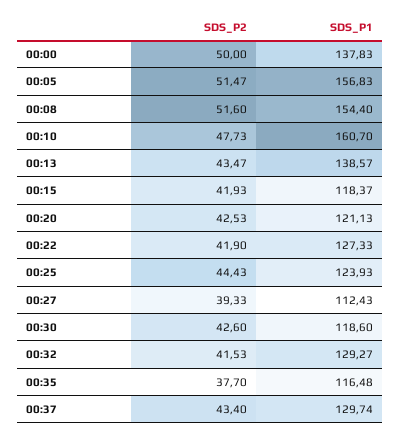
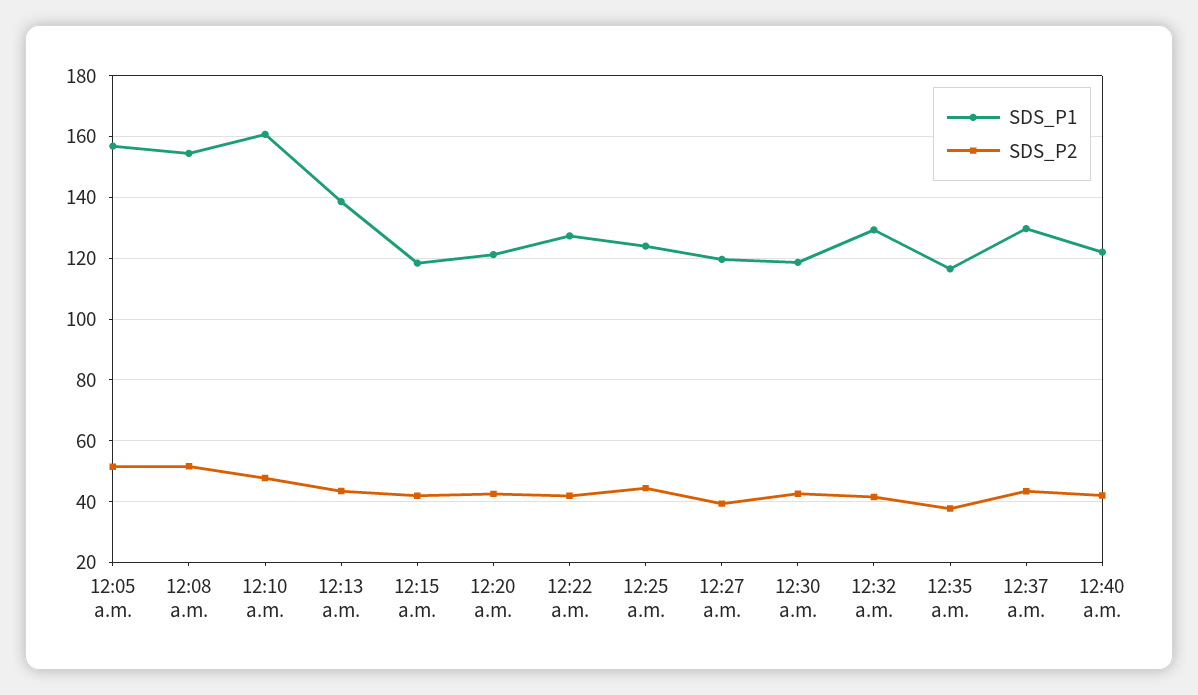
SDS_P2, 00:00: 50 -> none
SDS_P1, 00:00: 137.83 -> none
SDS_P1, 00:27: 112.43 -> 120
SDS_P1, 12:40 a.m.: none -> 122
SDS_P2, 12:40 a.m.: none -> 42

